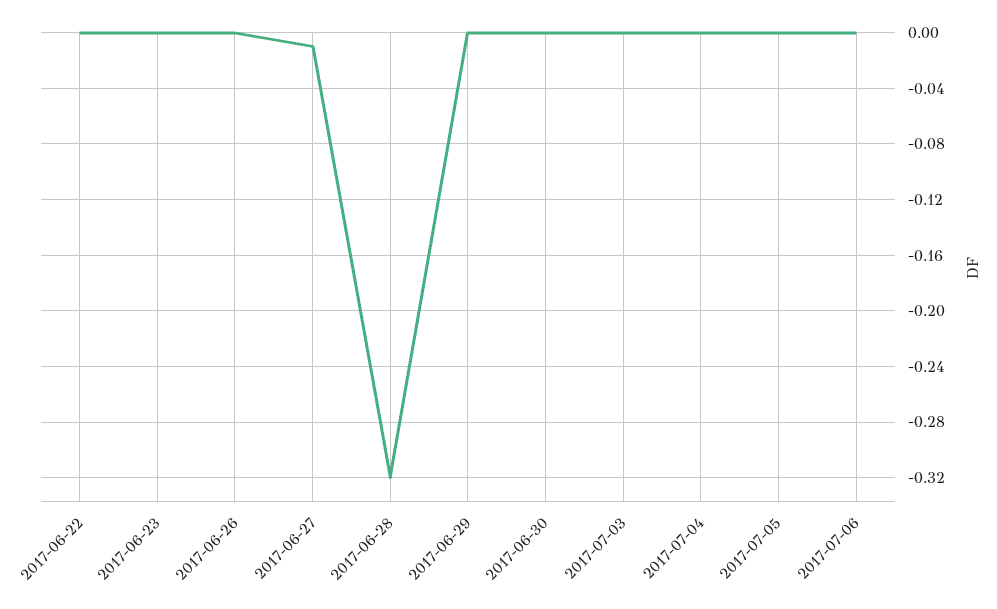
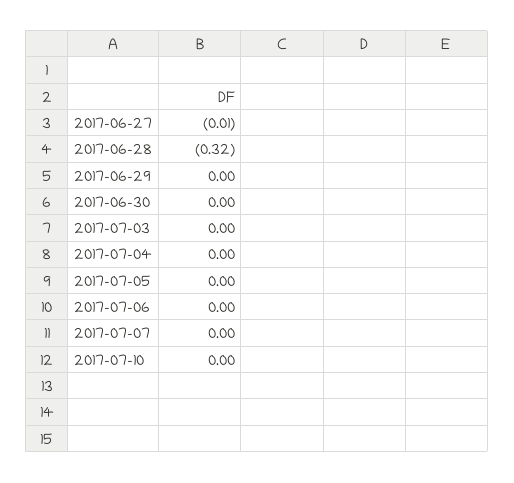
2017-06-22: 0 -> none
2017-06-23: 0 -> none
2017-06-26: 0 -> none
2017-07-07: none -> 0
2017-07-10: none -> 0

